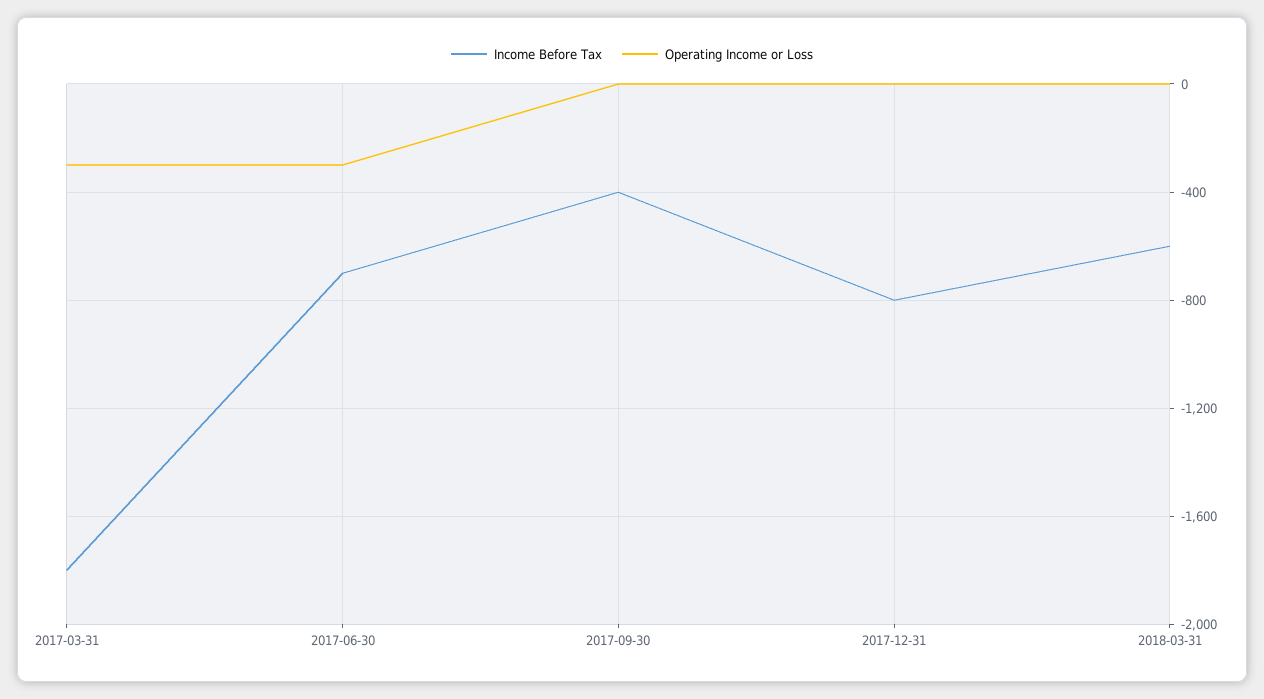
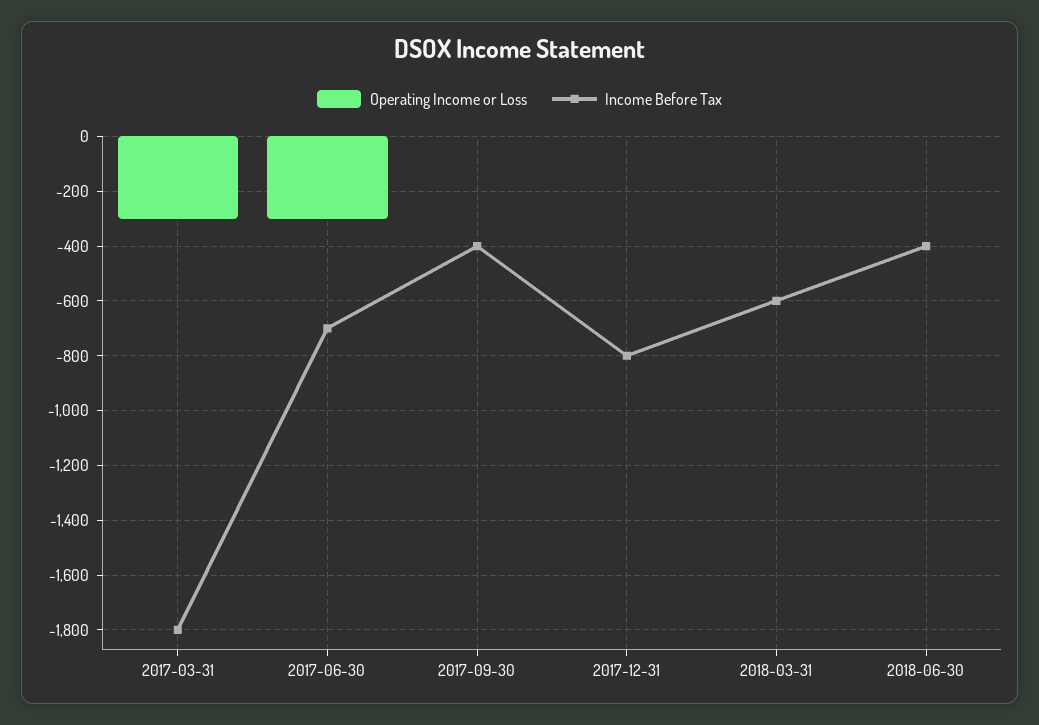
Operating Income or Loss, 2018-06-30: none -> 0
Income Before Tax, 2018-06-30: none -> -400

